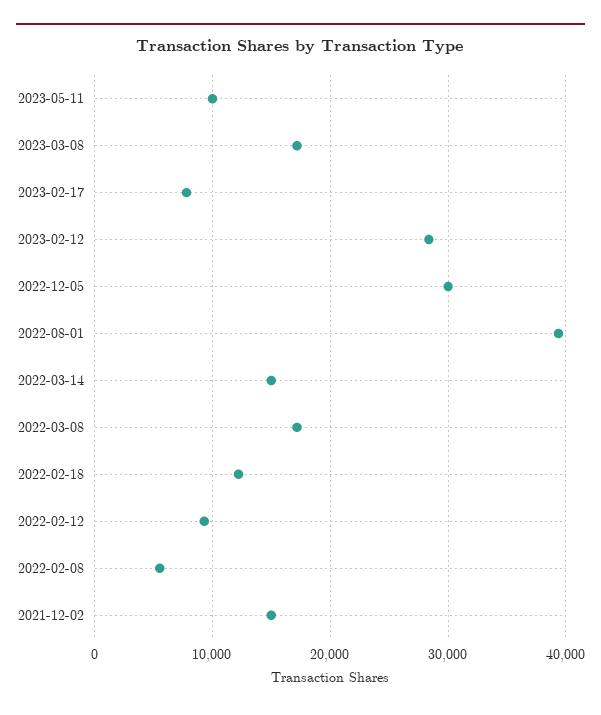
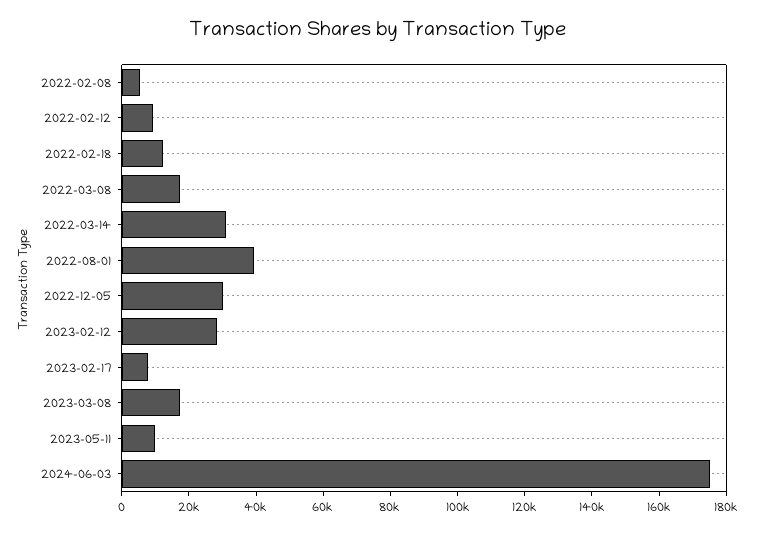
2022-03-14: 15000 -> 30000
2021-12-02: 15000 -> none
2024-06-03: none -> 175000

